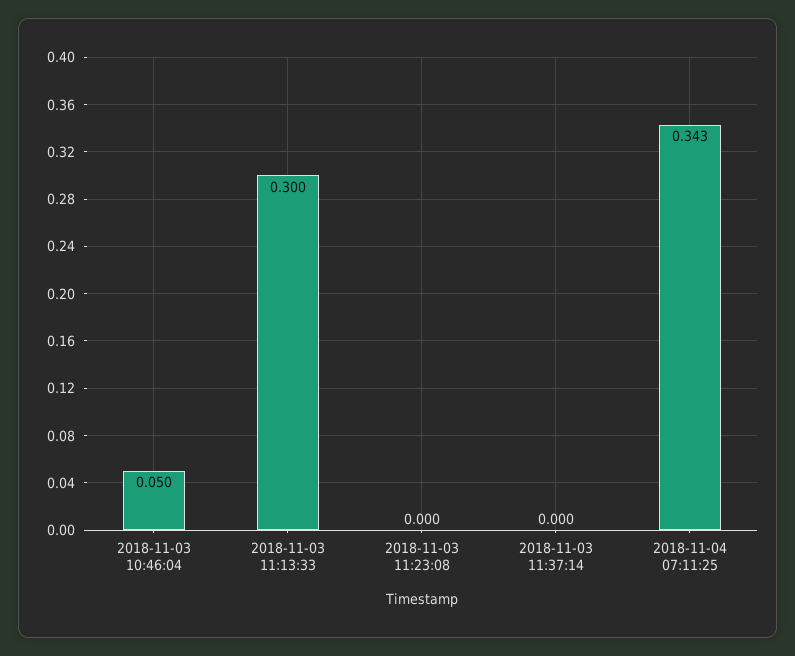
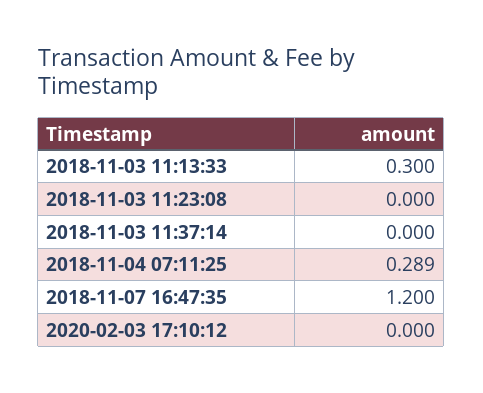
2018-11-03 10:46:04: 0.05 -> none
2018-11-04 07:11:25: 0.343 -> 0.289
2018-11-07 16:47:35: none -> 1.2
2020-02-03 17:10:12: none -> 0

